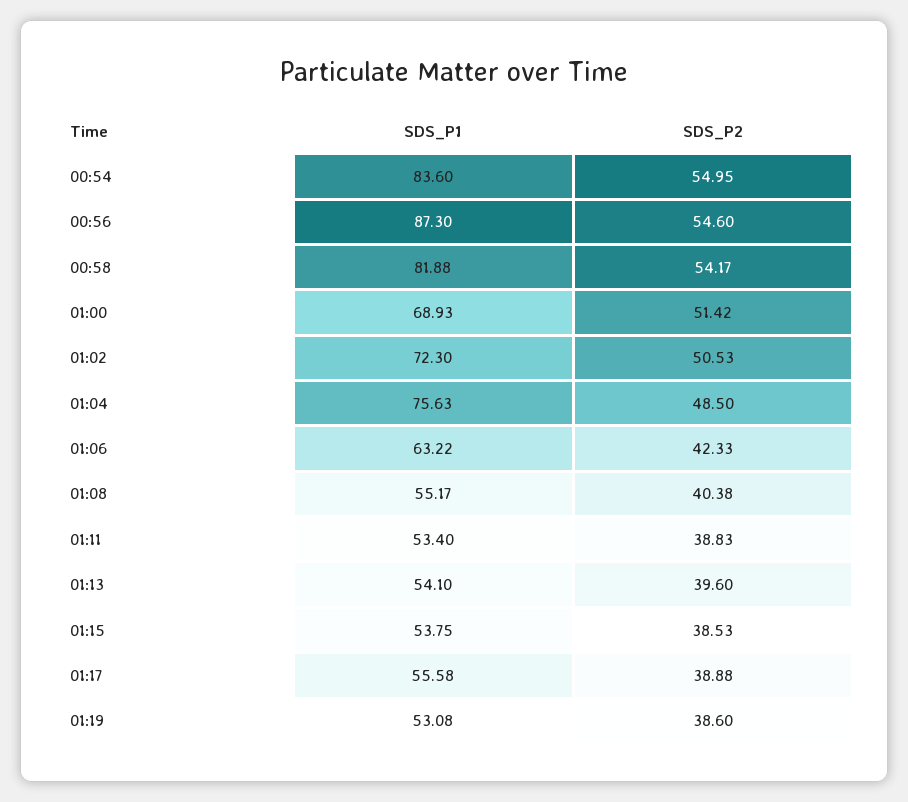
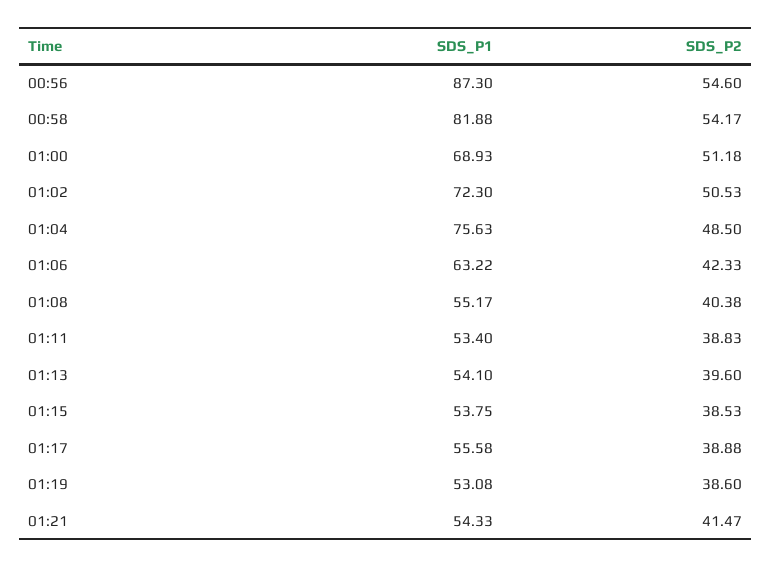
SDS_P1, 00:54: 83.6 -> none
SDS_P2, 00:54: 54.95 -> none
SDS_P2, 01:00: 51.42 -> 51.18
SDS_P1, 01:21: none -> 54.33
SDS_P2, 01:21: none -> 41.47

